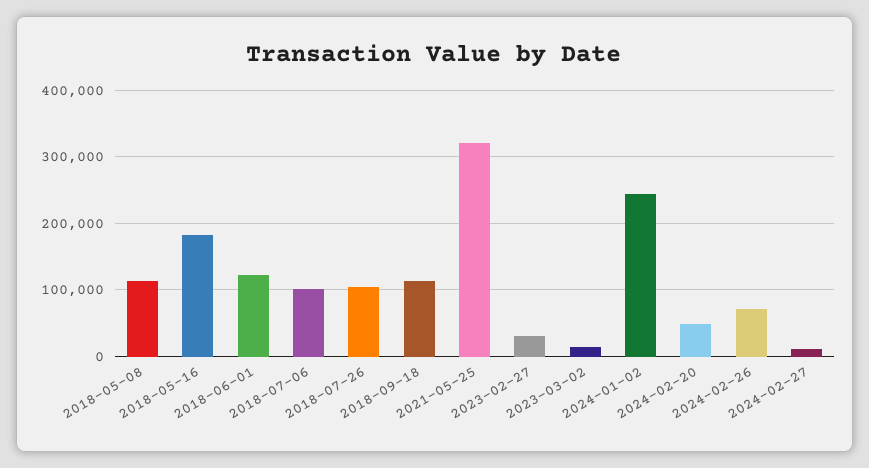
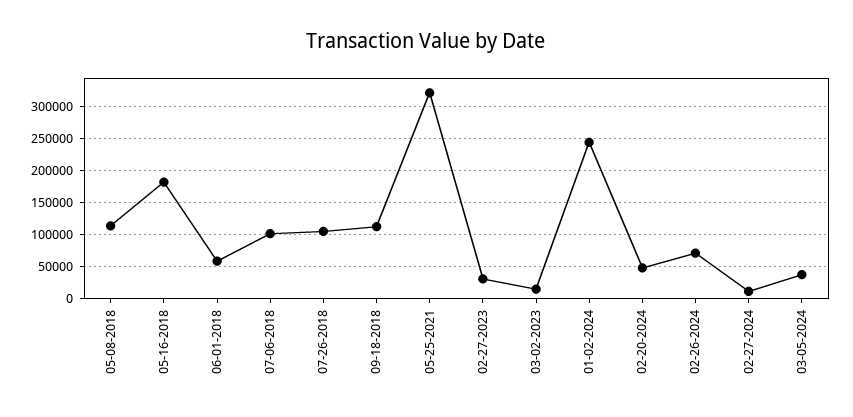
2018-06-01: 120000 -> 60000
03-05-2024: none -> 40000

